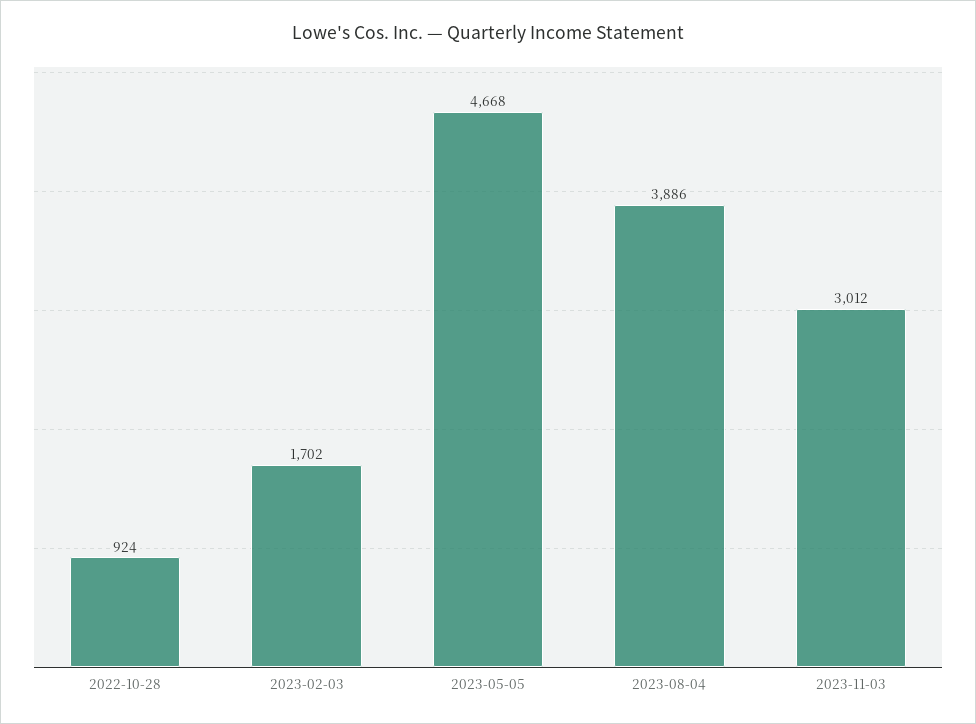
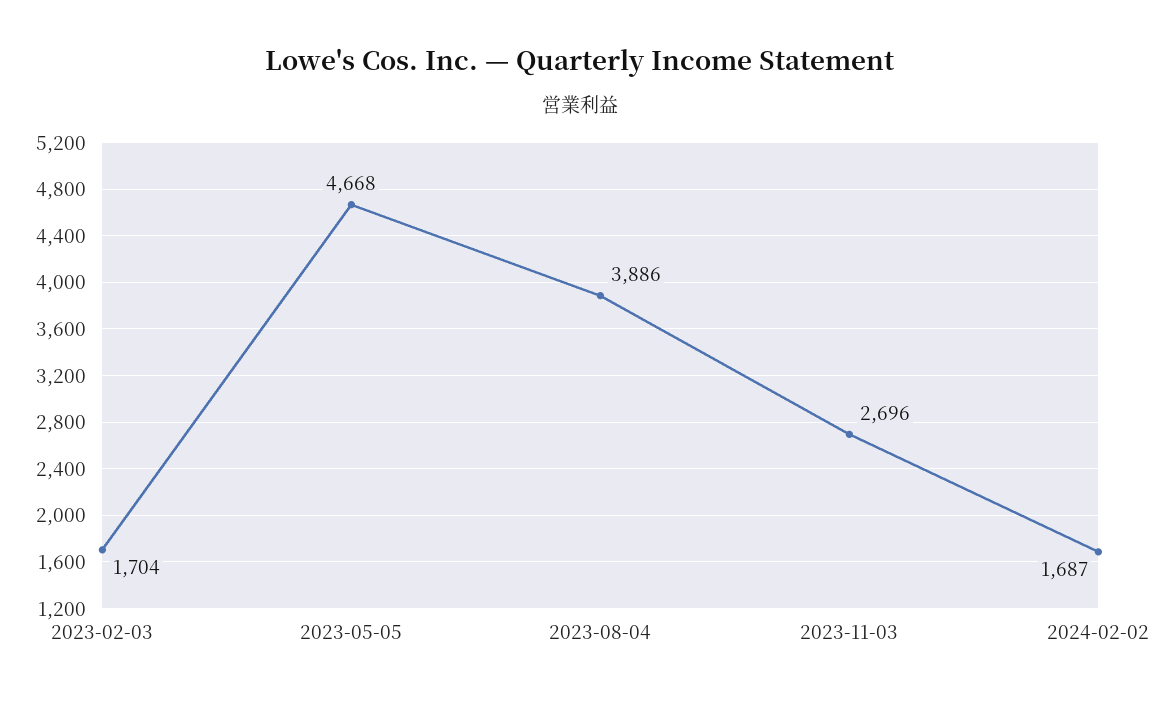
2022-10-28: 924 -> none
2023-02-03: 1702 -> 1704
2023-11-03: 3012 -> 2696
2024-02-02: none -> 1687

